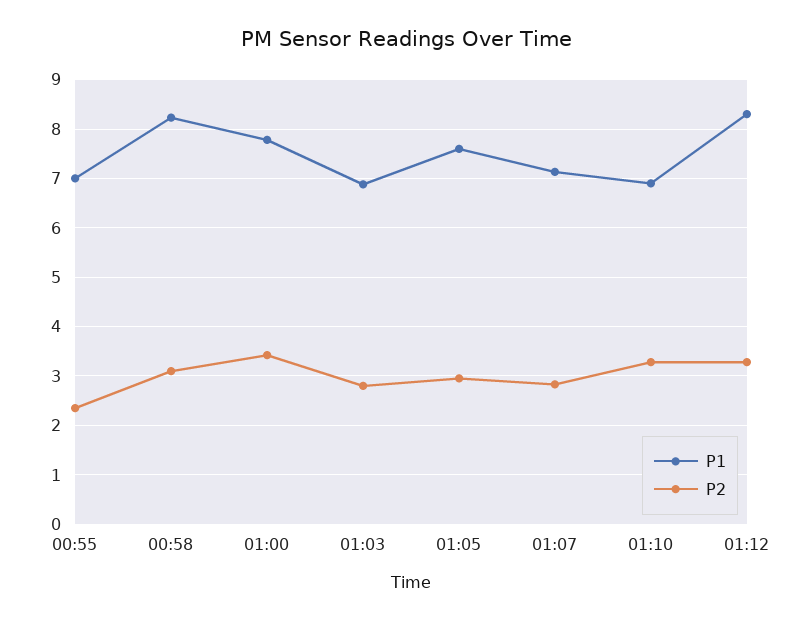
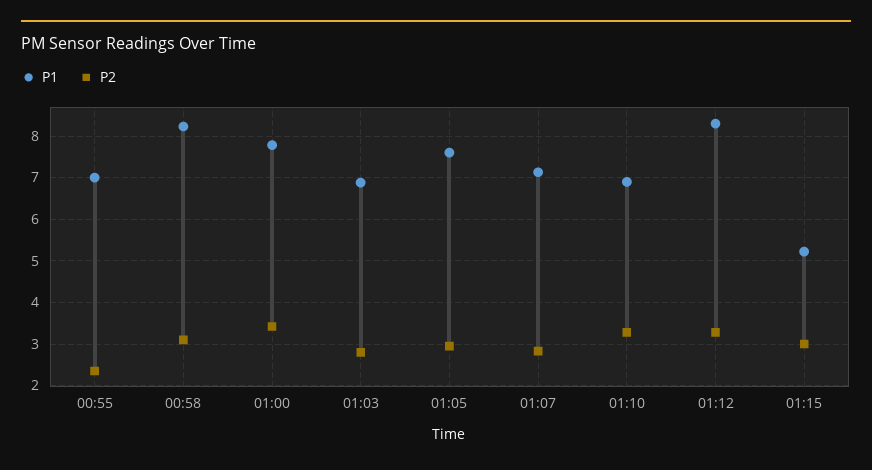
P1, 01:15: none -> 5.2
P2, 01:15: none -> 3

